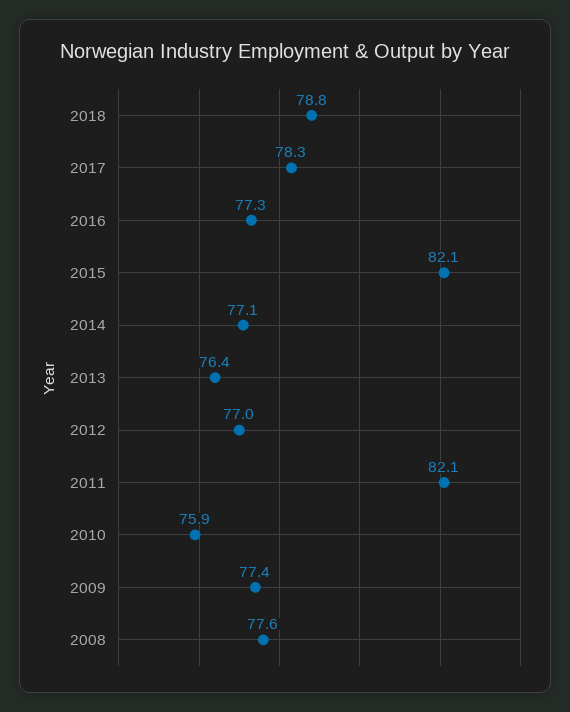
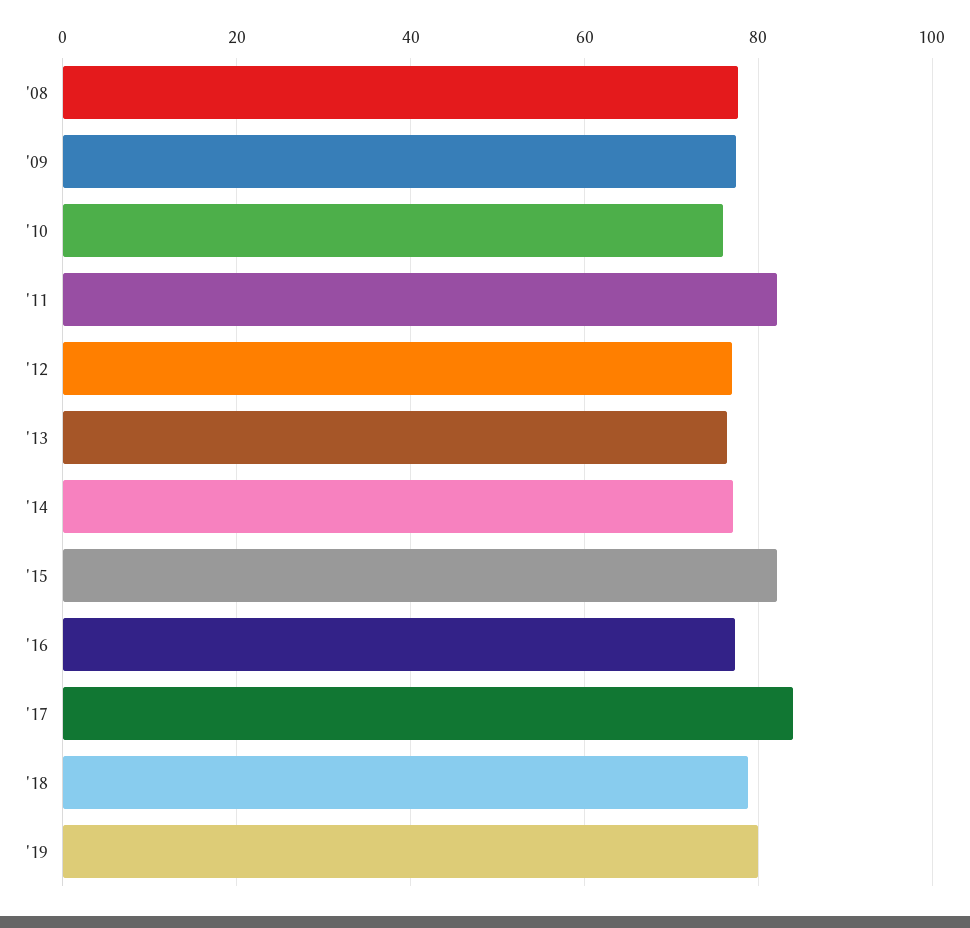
2017: 78.3 -> 84
'19: none -> 80

